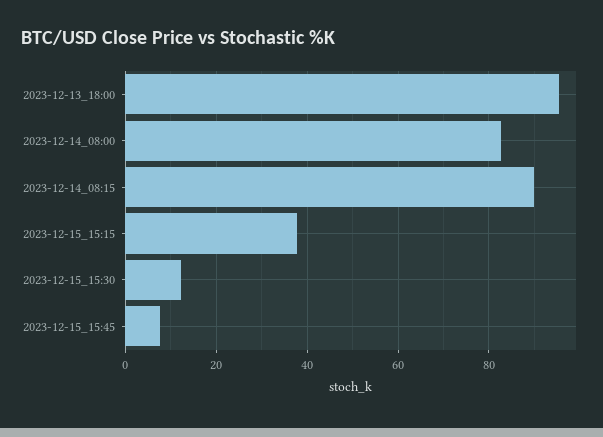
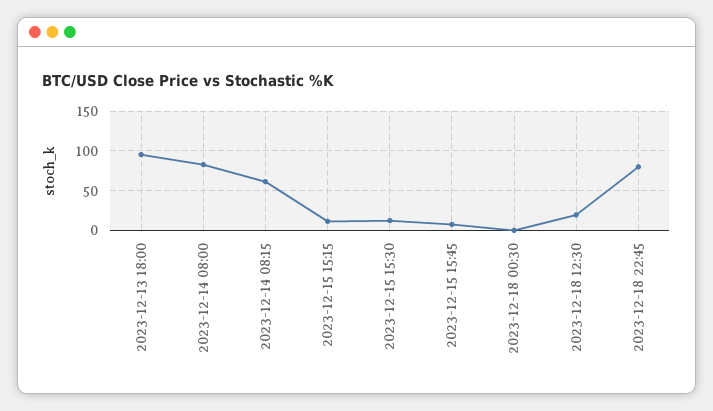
2023-12-14_08:15: 90 -> 60
2023-12-15_15:15: 38 -> 10
2023-12-18 00:30: none -> 0
2023-12-18 12:30: none -> 20
2023-12-18 22:45: none -> 80

